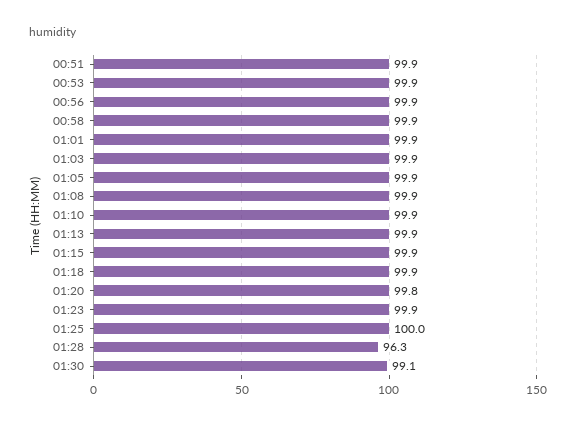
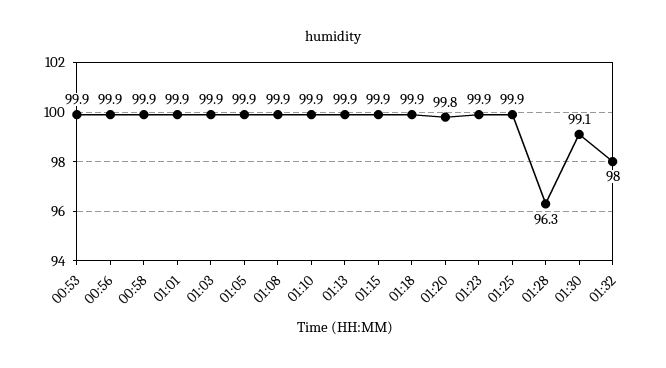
00:51: 99.9 -> none
01:25: 100 -> 99.9
01:32: none -> 98

